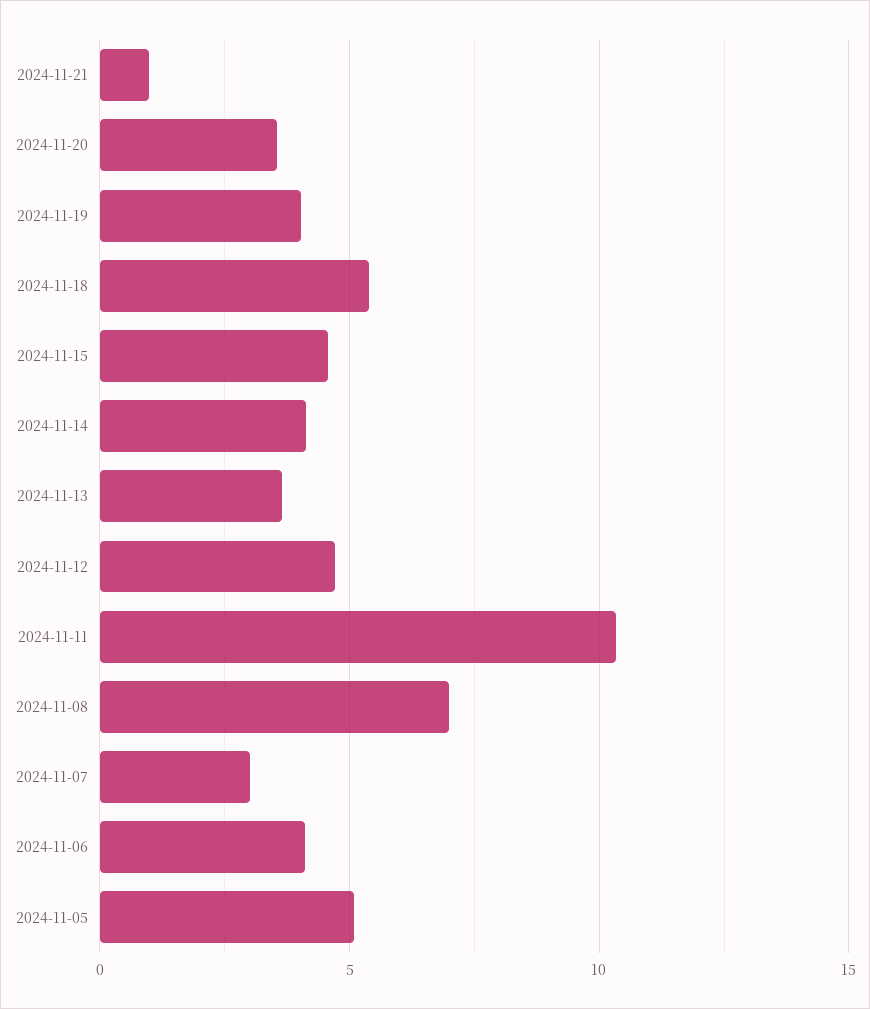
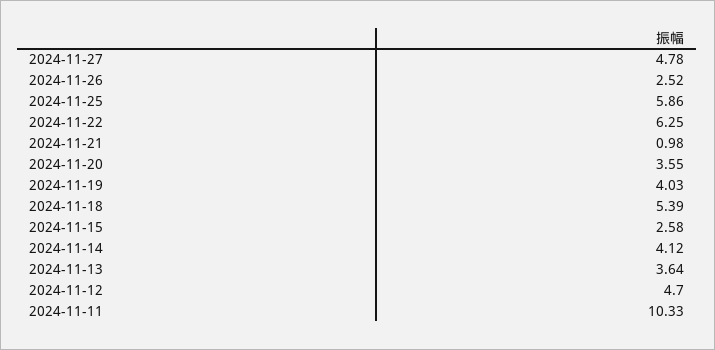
2024-11-15: 4.5 -> 2.58
2024-11-08: 7 -> none
2024-11-07: 3 -> none
2024-11-06: 4 -> none
2024-11-05: 5 -> none
2024-11-27: none -> 4.78
2024-11-26: none -> 2.52
2024-11-25: none -> 5.86
2024-11-22: none -> 6.25

